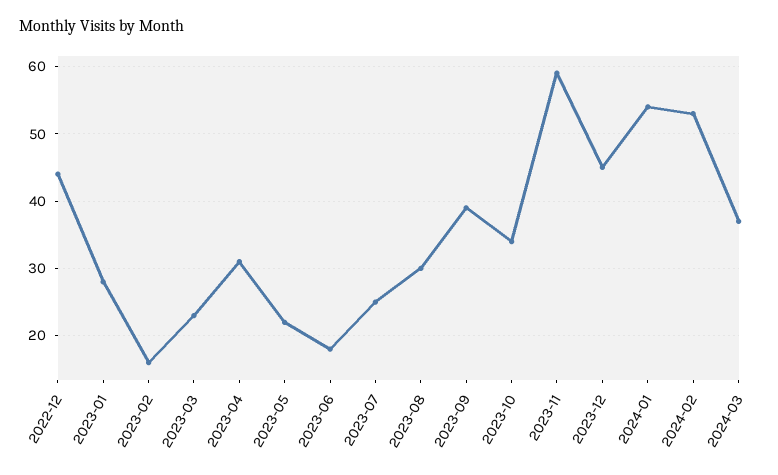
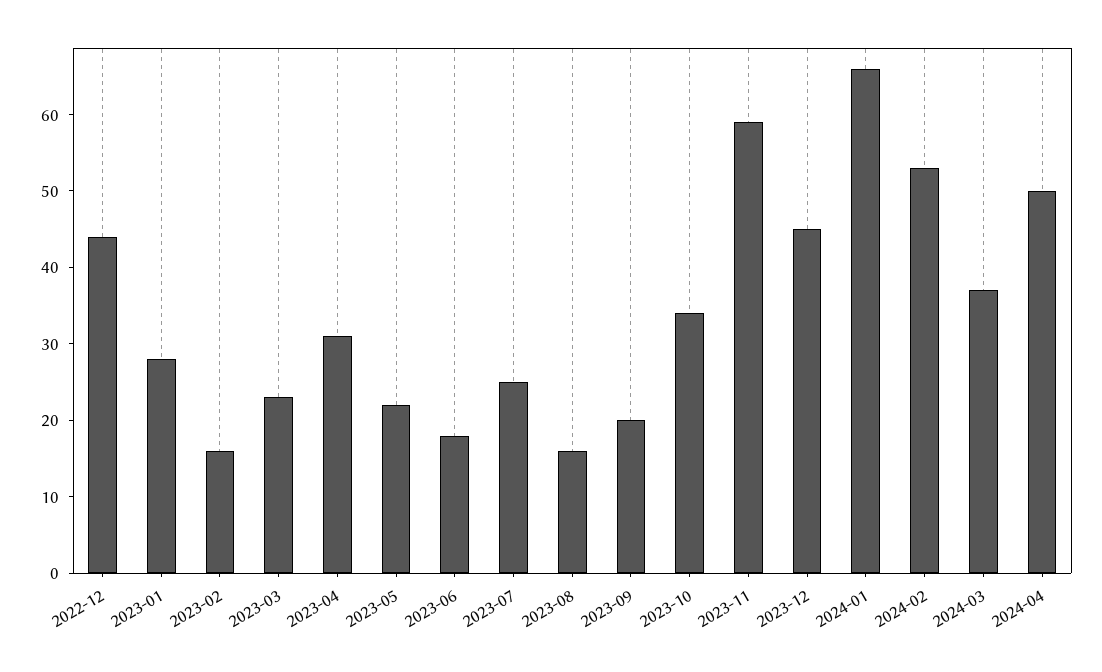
2023-08: 30 -> 15
2023-09: 39 -> 20
2024-01: 54 -> 65
2024-04: none -> 50

